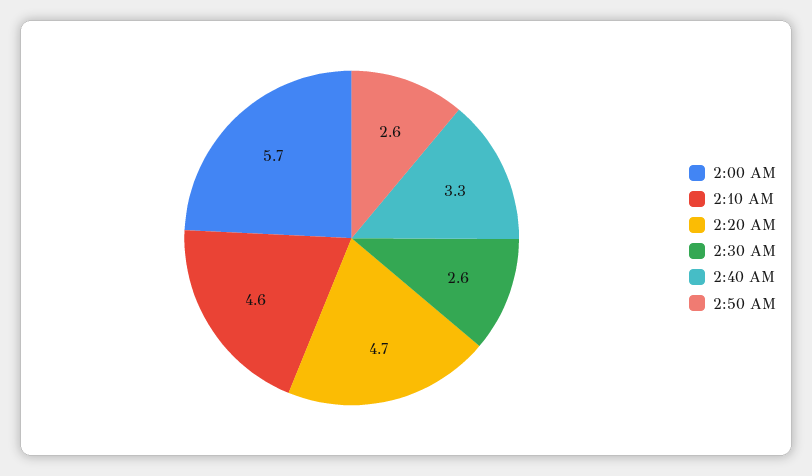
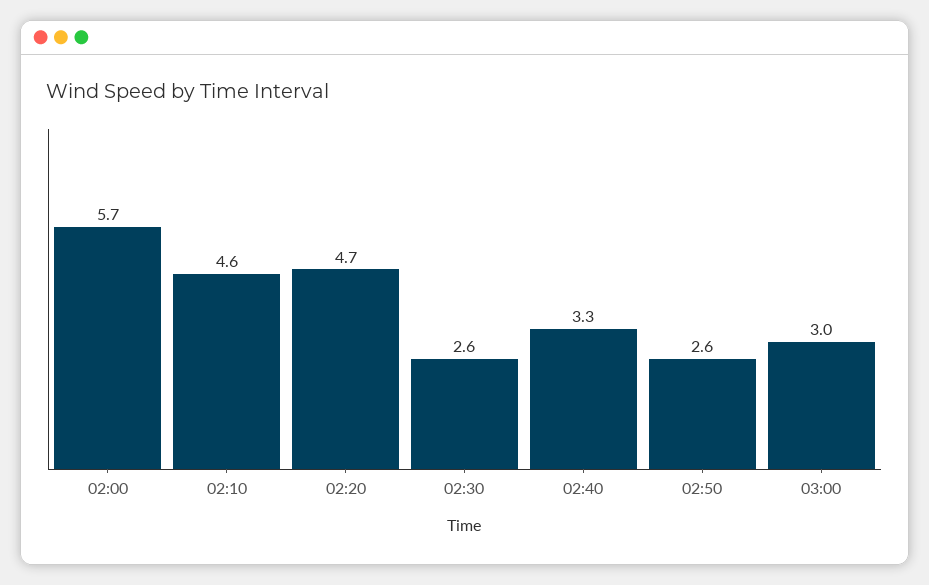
03:00: none -> 3

